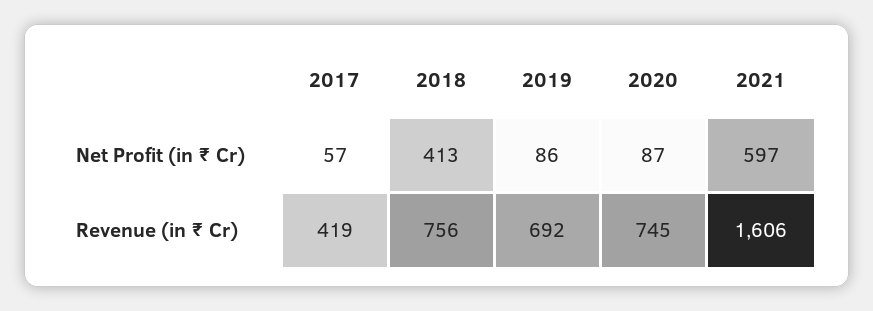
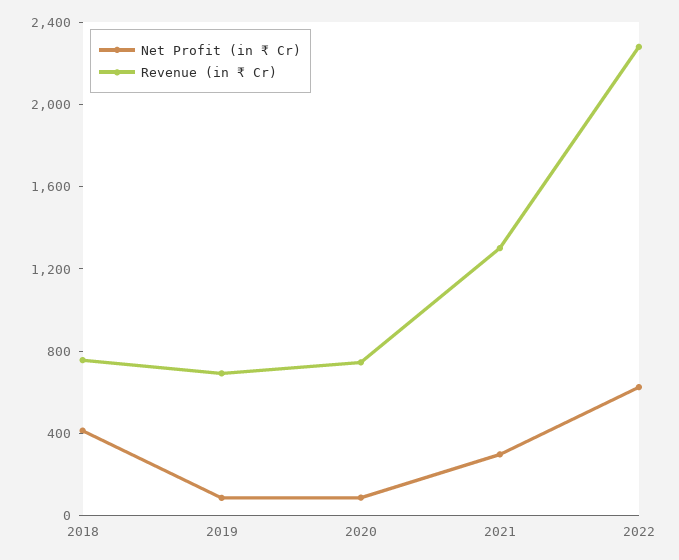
Net Profit (in ₹ Cr), 2017: 57 -> none
Net Profit (in ₹ Cr), 2021: 597 -> 300
Revenue (in ₹ Cr), 2017: 419 -> none
Revenue (in ₹ Cr), 2021: 1606 -> 1300
Net Profit (in ₹ Cr), 2022: none -> 600
Revenue (in ₹ Cr), 2022: none -> 2300

